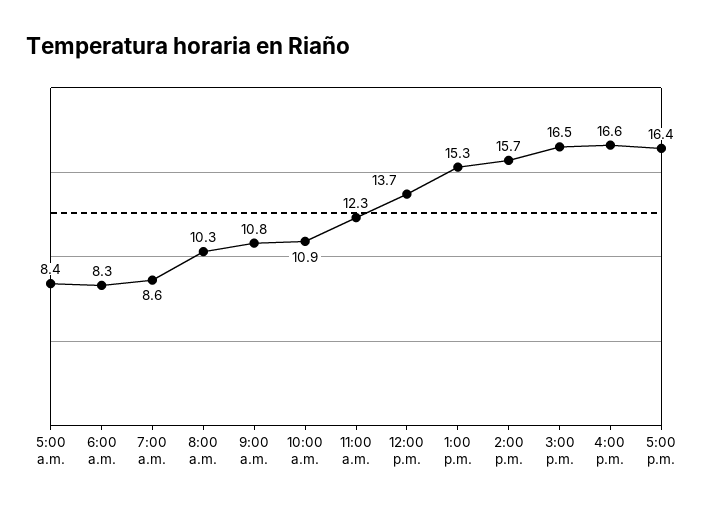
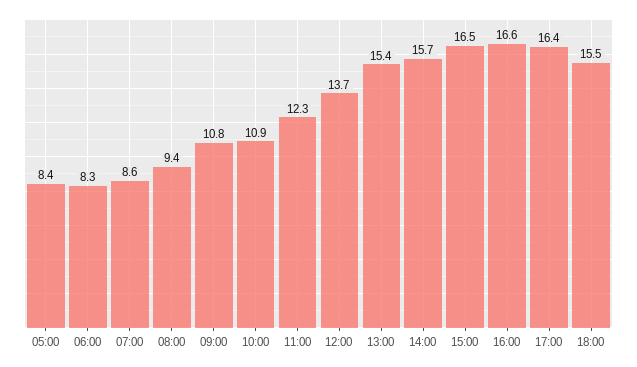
8:00 a.m.: 10.3 -> 9.4
1:00 p.m.: 15.3 -> 15.4
18:00: none -> 15.5

